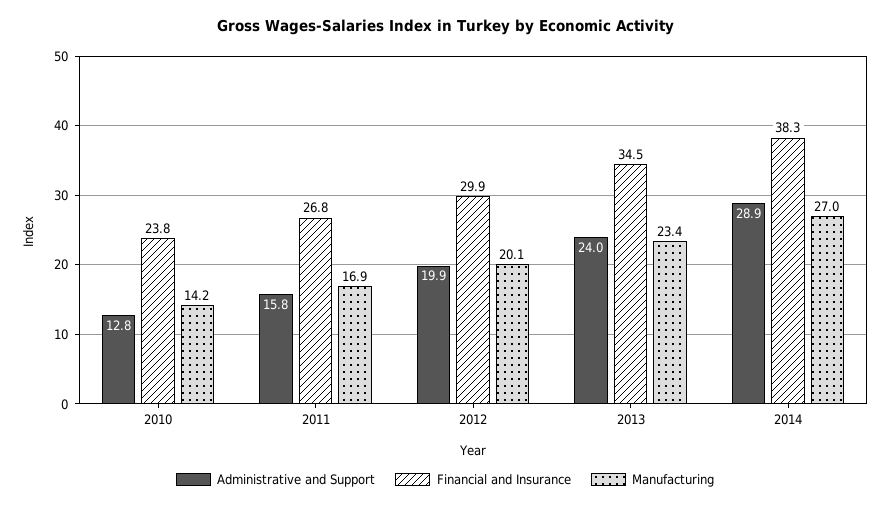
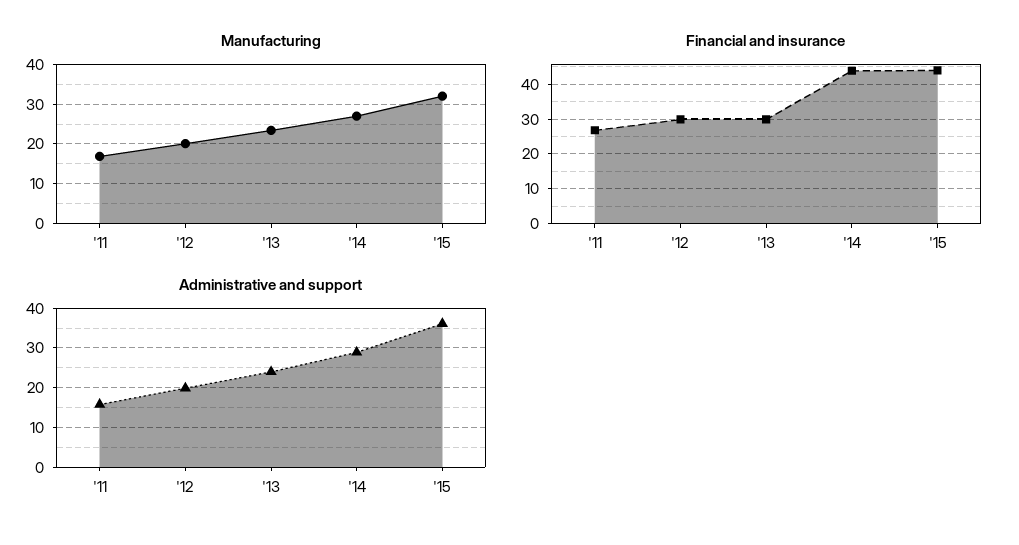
Administrative and Support, 2010: 12.8 -> none
Financial and Insurance, 2010: 23.8 -> none
Manufacturing, 2010: 14.2 -> none
Financial and Insurance, 2013: 34.5 -> 30
Financial and Insurance, 2014: 38.3 -> 44
Manufacturing, '15: none -> 32
Financial and Insurance, '15: none -> 44
Administrative and Support, '15: none -> 36

